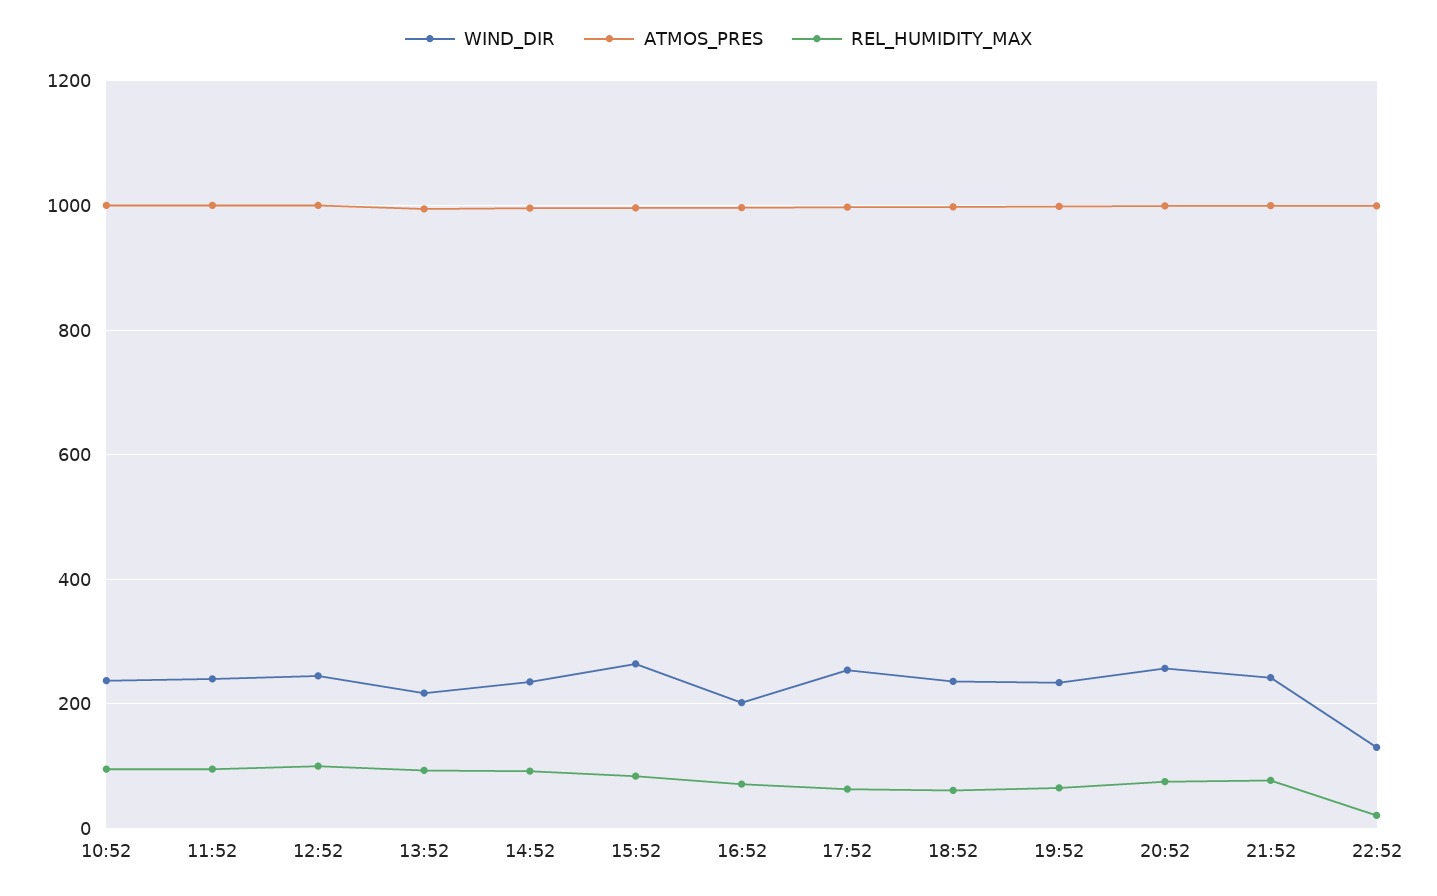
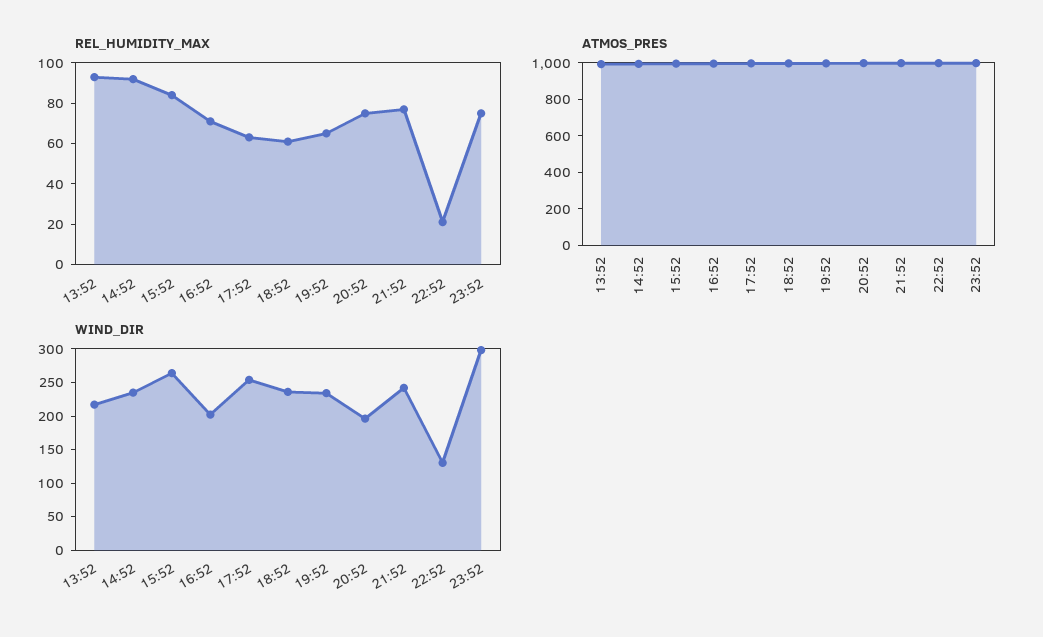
WIND_DIR, 10:52: 240 -> none
ATMOS_PRES, 10:52: 1000 -> none
REL_HUMIDITY_MAX, 10:52: 100 -> none
WIND_DIR, 11:52: 240 -> none
ATMOS_PRES, 11:52: 1000 -> none
REL_HUMIDITY_MAX, 11:52: 100 -> none
WIND_DIR, 12:52: 240 -> none
ATMOS_PRES, 12:52: 1000 -> none
REL_HUMIDITY_MAX, 12:52: 100 -> none
WIND_DIR, 20:52: 260 -> 200
REL_HUMIDITY_MAX, 23:52: none -> 75
ATMOS_PRES, 23:52: none -> 1000
WIND_DIR, 23:52: none -> 300

